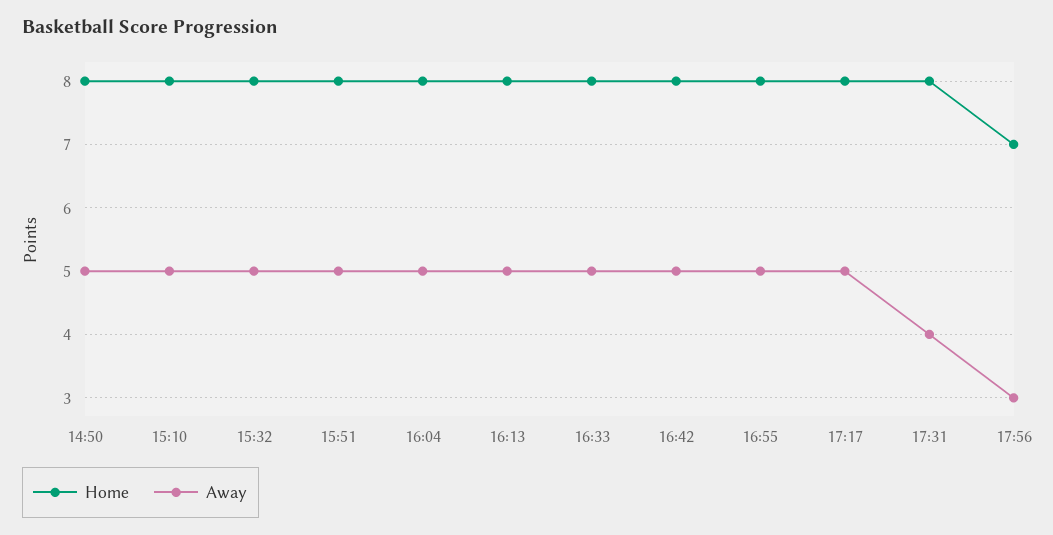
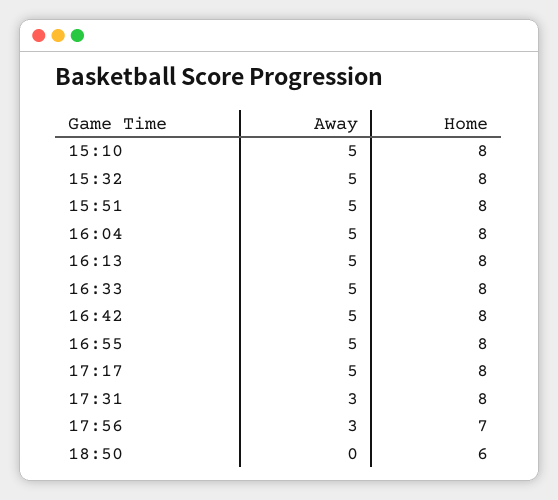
Home, 14:50: 8 -> none
Away, 14:50: 5 -> none
Away, 17:31: 4 -> 3
Away, 18:50: none -> 0
Home, 18:50: none -> 6

